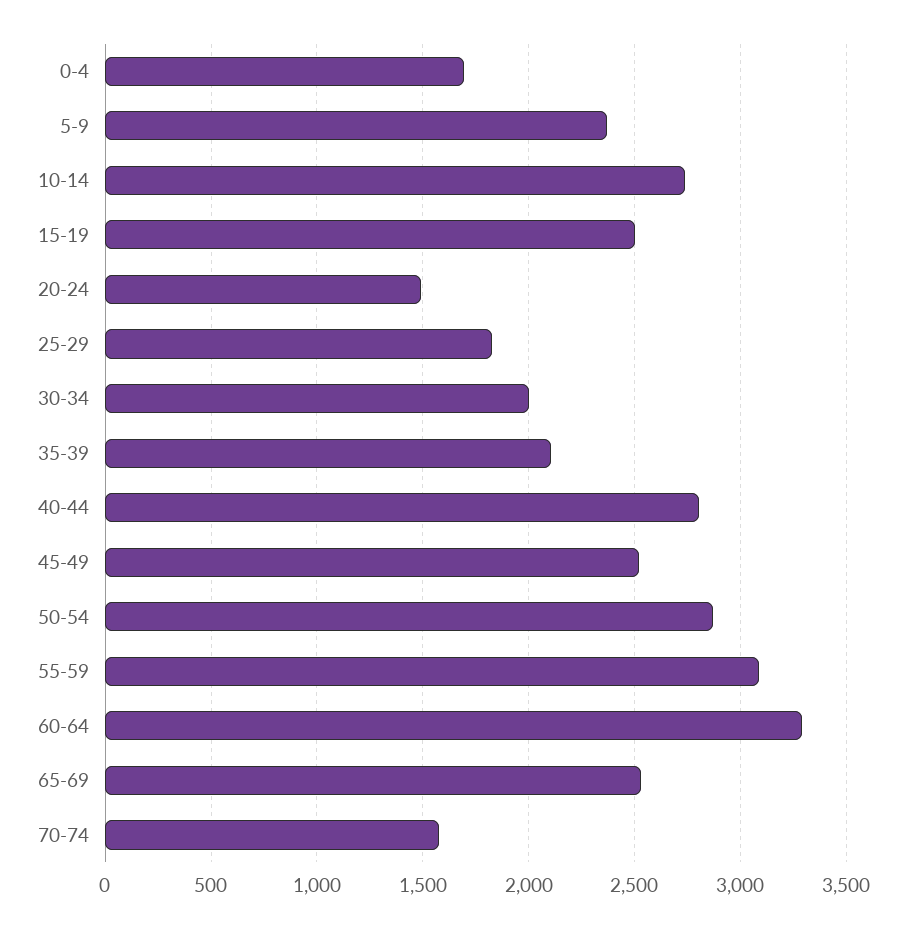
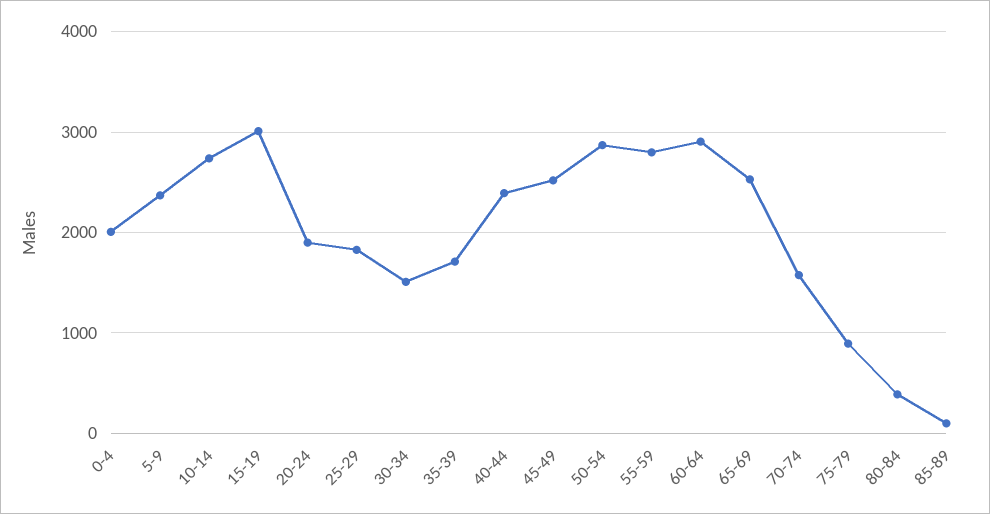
0-4: 1700 -> 2000
15-19: 2500 -> 3000
20-24: 1500 -> 1900
30-34: 2000 -> 1500
35-39: 2100 -> 1700
40-44: 2800 -> 2400
55-59: 3100 -> 2800
60-64: 3300 -> 2900
75-79: none -> 900
80-84: none -> 400
85-89: none -> 100

